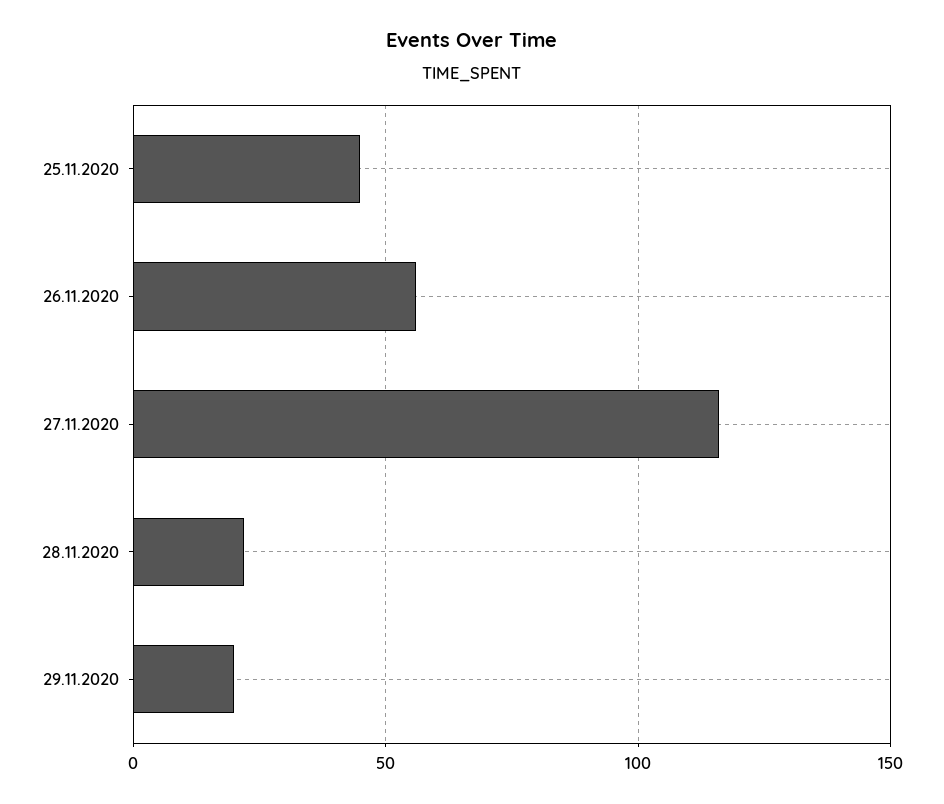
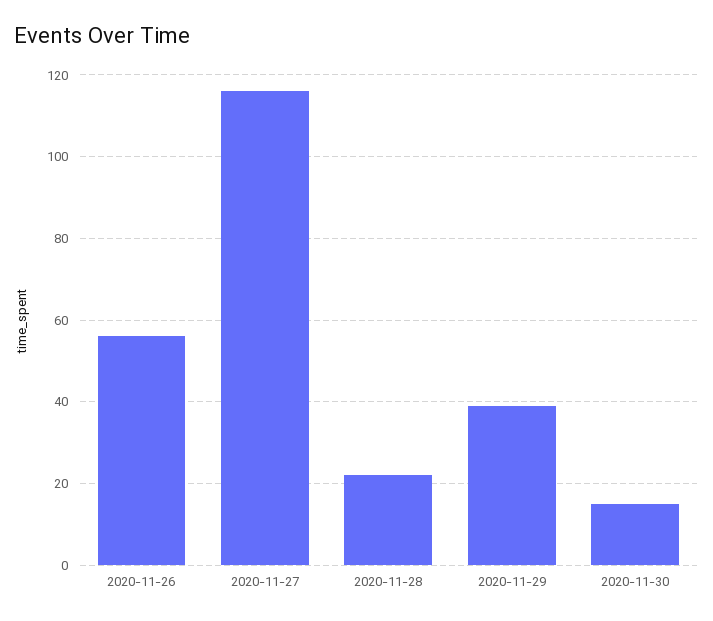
25.11.2020: 45 -> none
29.11.2020: 20 -> 40
2020-11-30: none -> 15

